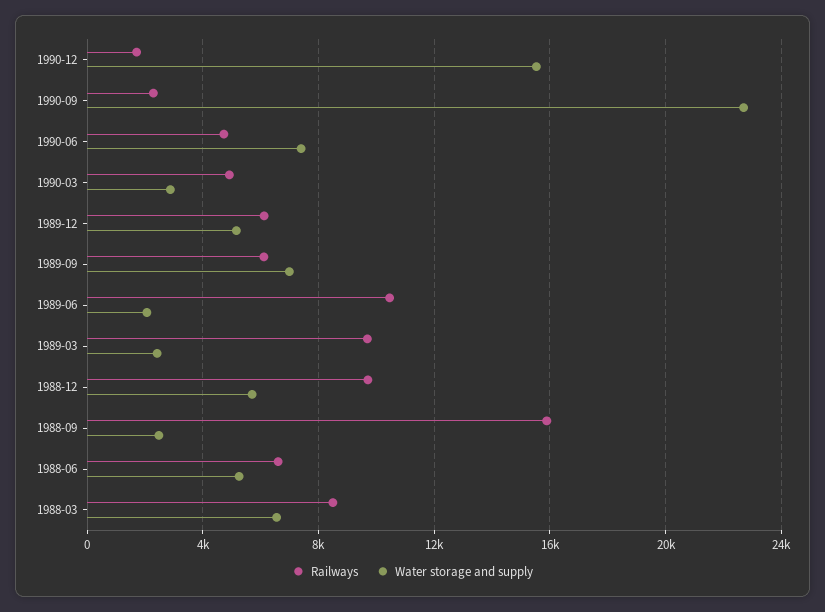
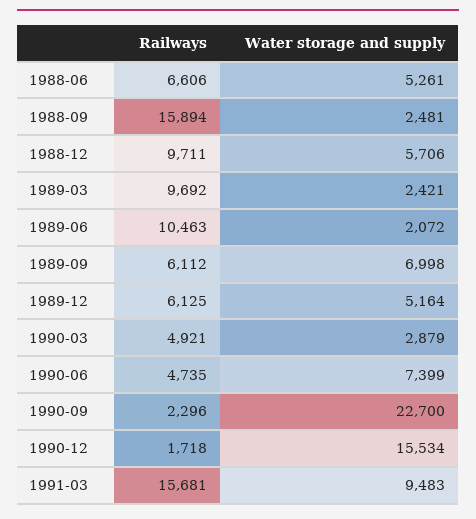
Railways, 1988-03: 8500 -> none
Water storage and supply, 1988-03: 6500 -> none
Railways, 1991-03: none -> 15681
Water storage and supply, 1991-03: none -> 9483

